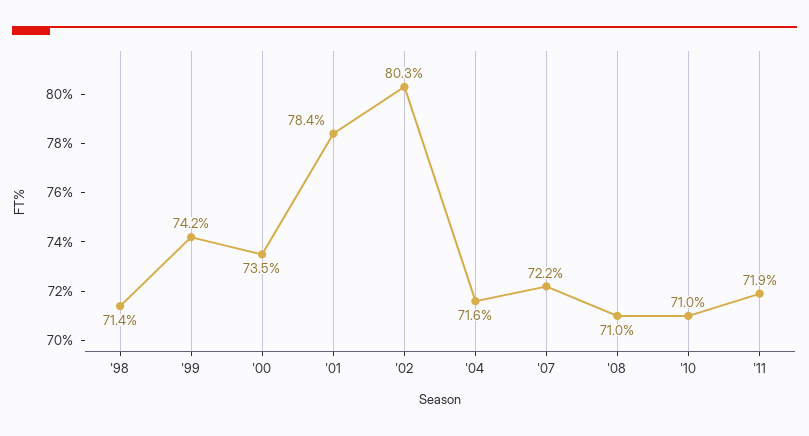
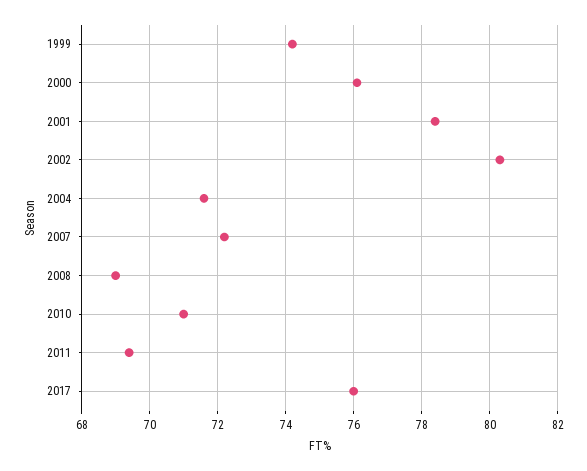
'98: 71.4 -> none
'00: 73.5 -> 76
'08: 71 -> 69
'11: 71.9 -> 69.5
2017: none -> 76

